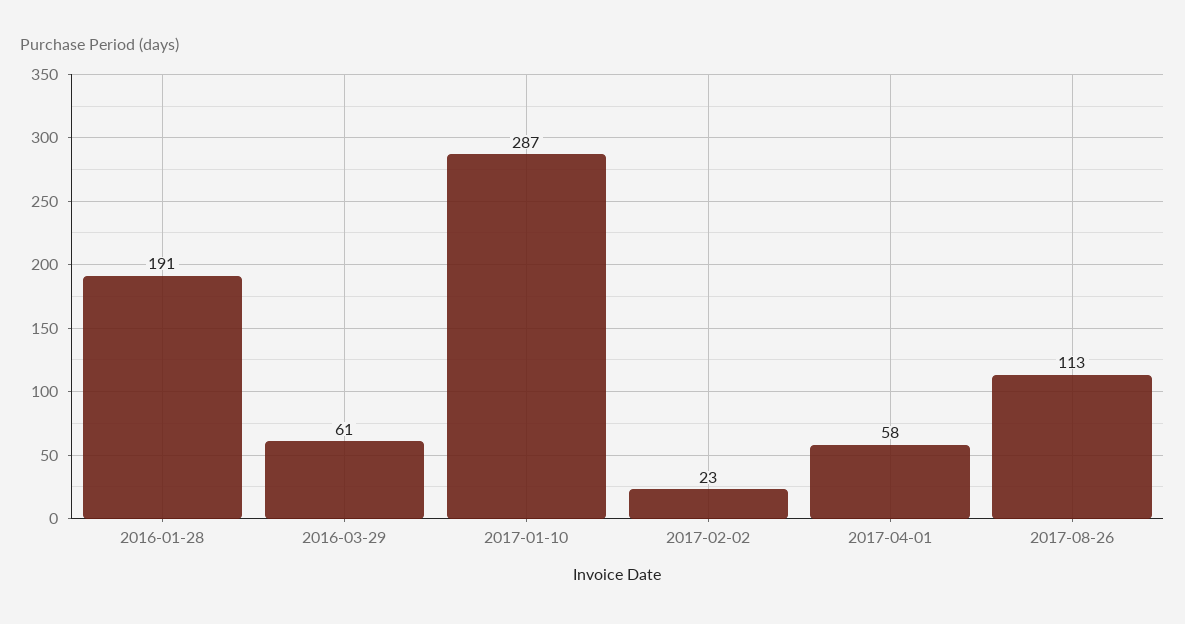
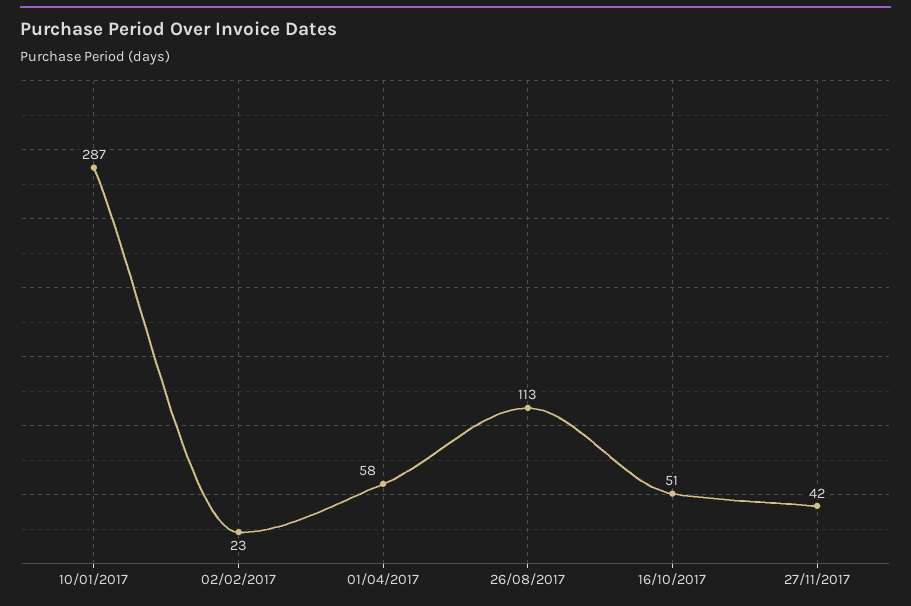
2016-01-28: 191 -> none
2016-03-29: 61 -> none
16/10/2017: none -> 51
27/11/2017: none -> 42

